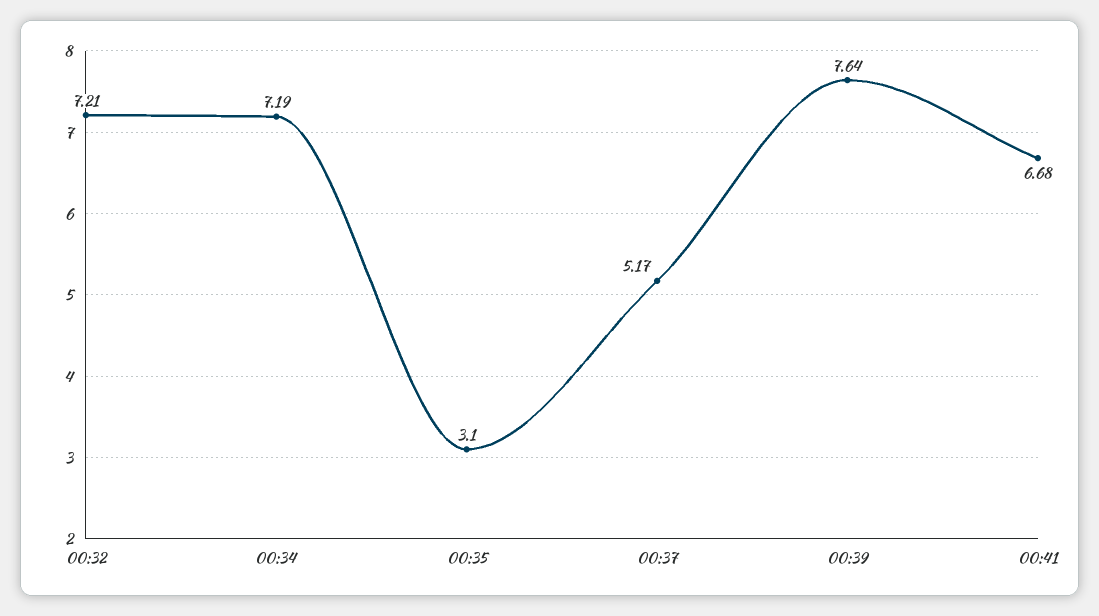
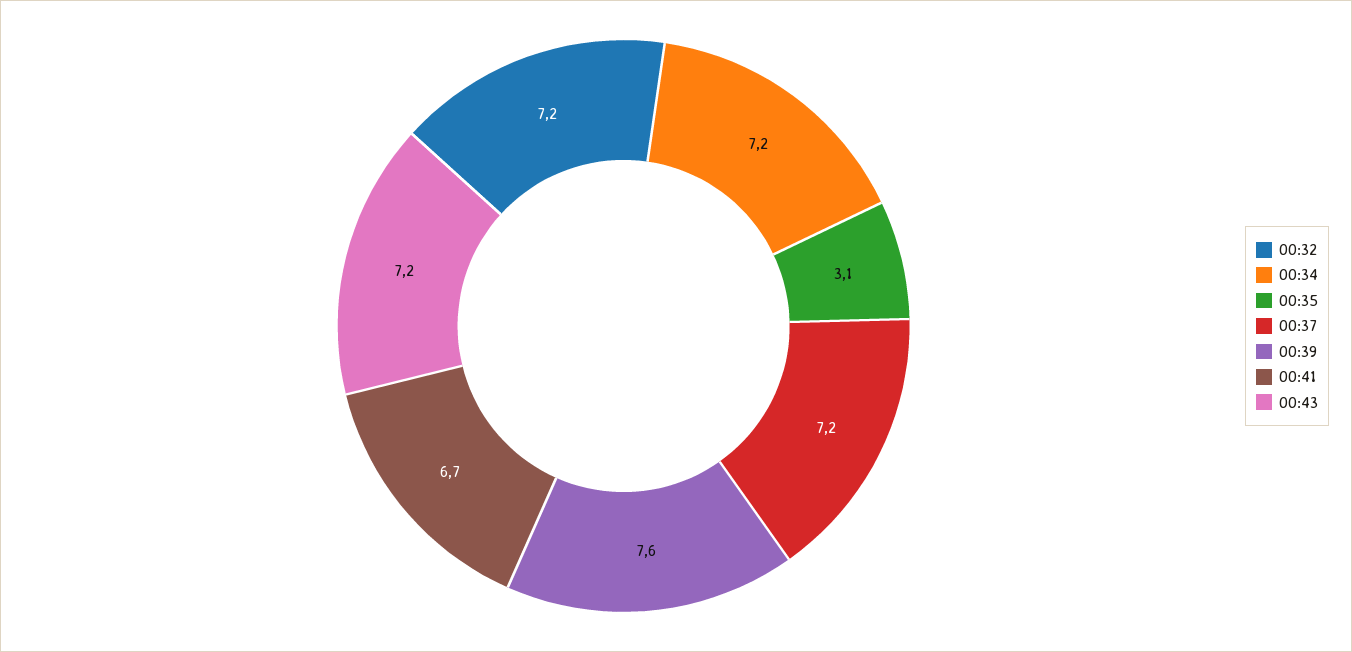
00:37: 5.17 -> 7.2
00:43: none -> 7.2

